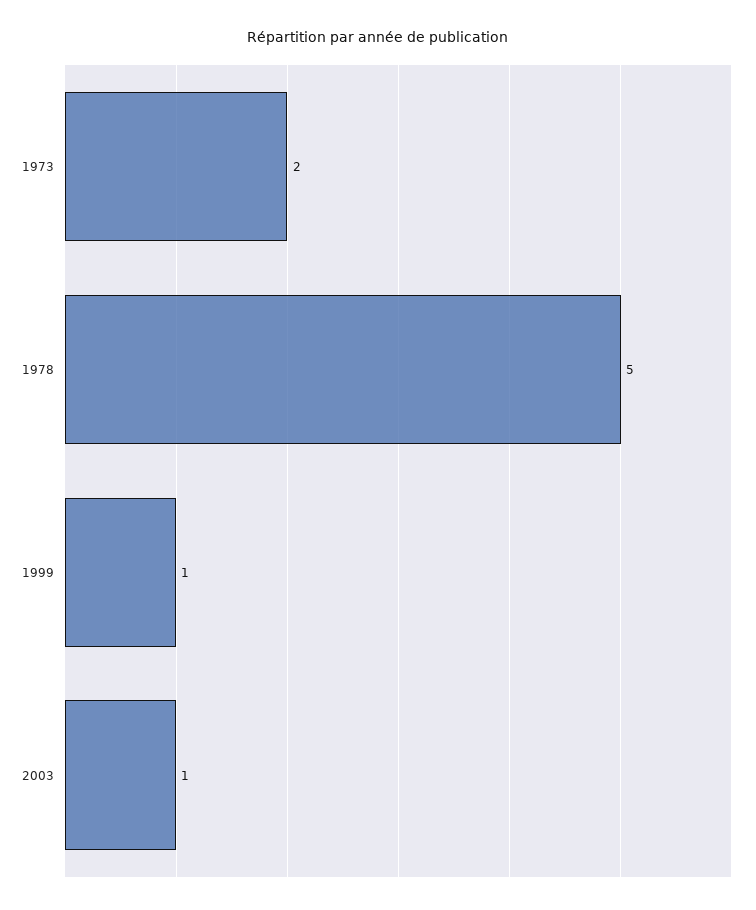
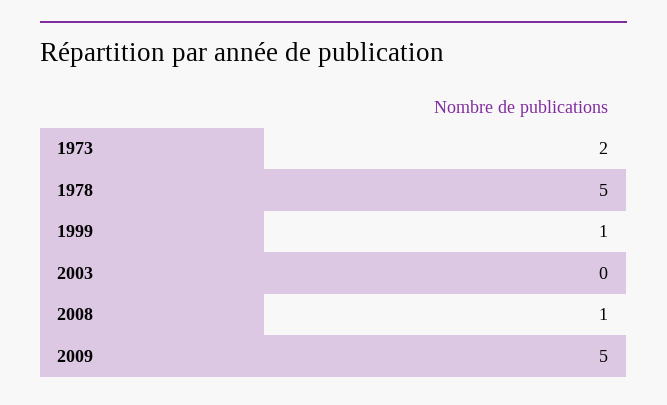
2003: 1 -> 0
2008: none -> 1
2009: none -> 5

